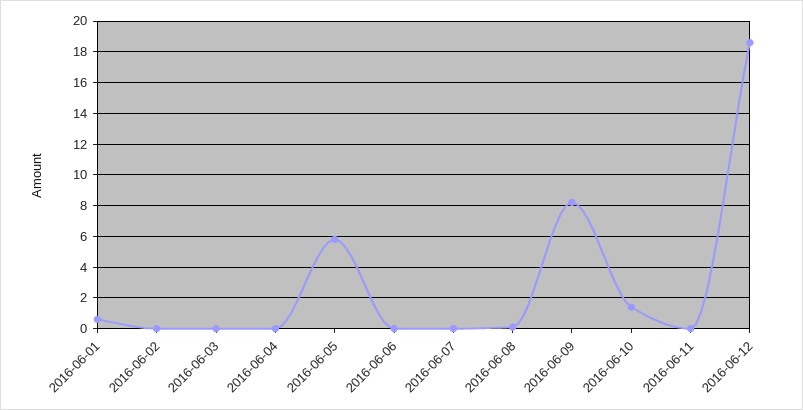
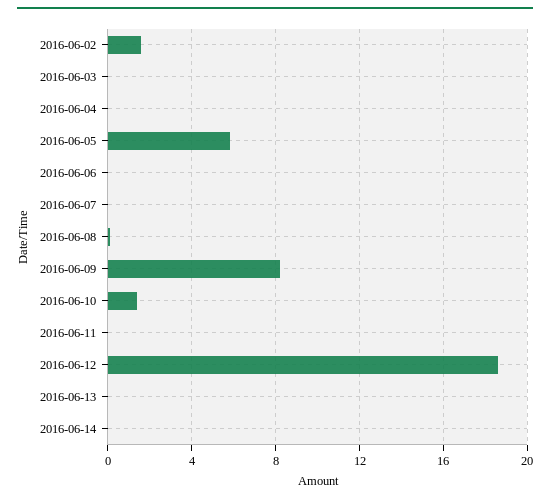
2016-06-01: 0.5 -> none
2016-06-02: 0 -> 1.5
2016-06-13: none -> 0
2016-06-14: none -> 0

